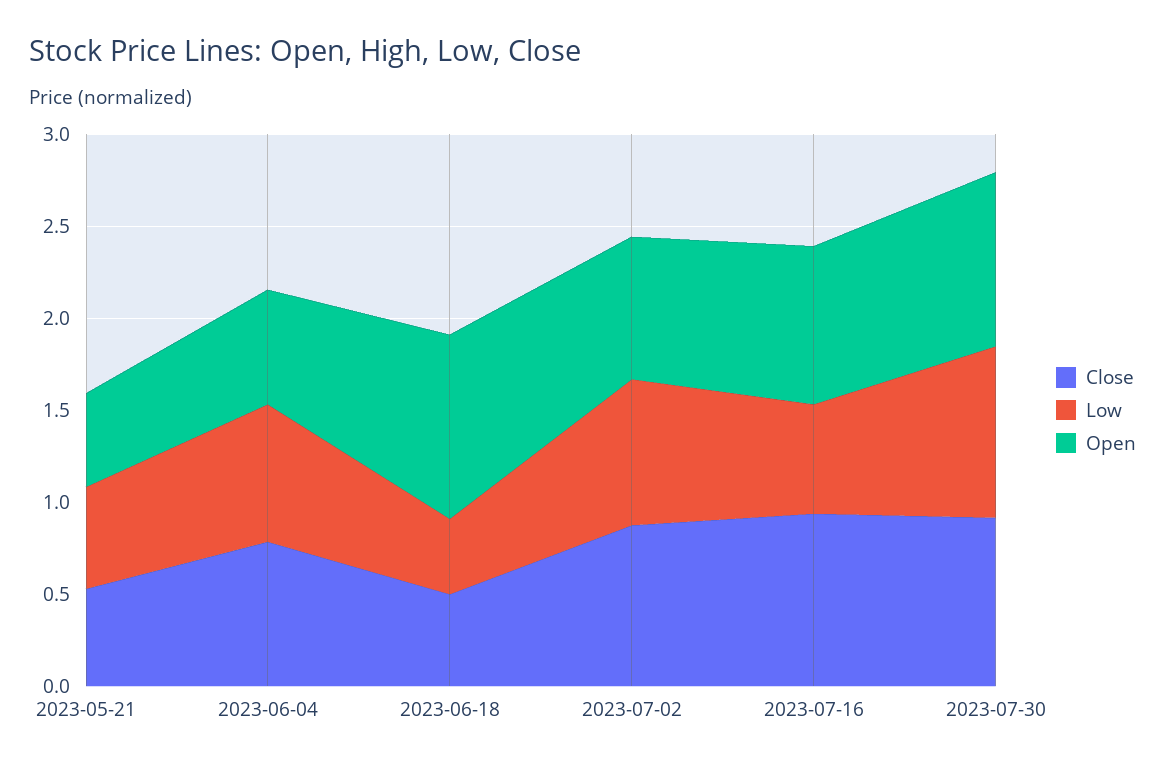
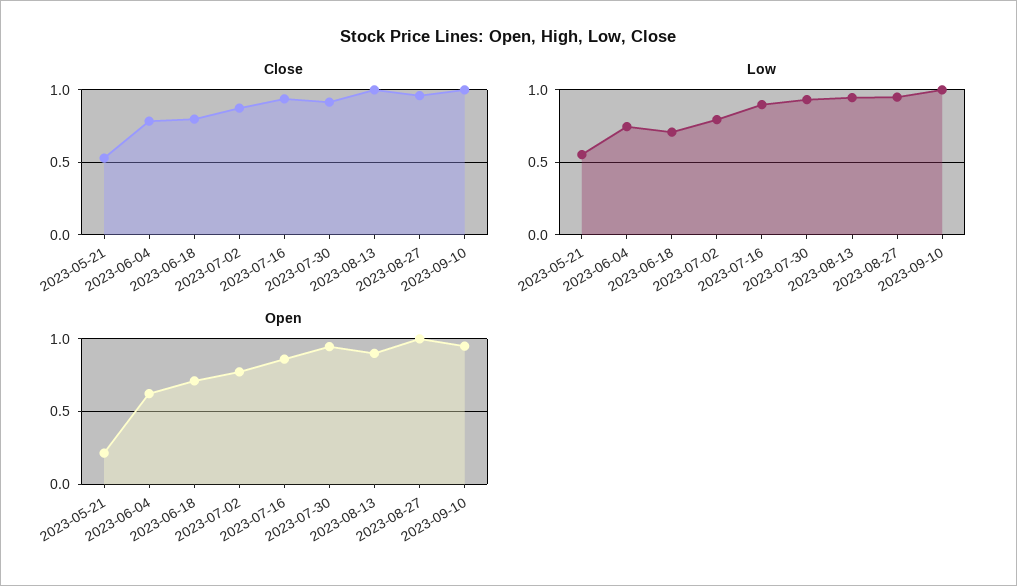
Open, 2023-05-21: 0.5 -> 0.2
Close, 2023-06-18: 0.5 -> 0.8
Low, 2023-06-18: 0.4 -> 0.7
Open, 2023-06-18: 1 -> 0.7
Low, 2023-07-16: 0.6 -> 0.9
Close, 2023-08-13: none -> 1
Close, 2023-08-27: none -> 0.95
Close, 2023-09-10: none -> 1
Low, 2023-08-13: none -> 0.95
Low, 2023-08-27: none -> 0.95
Low, 2023-09-10: none -> 1
Open, 2023-08-13: none -> 0.9
Open, 2023-08-27: none -> 1
Open, 2023-09-10: none -> 0.95

